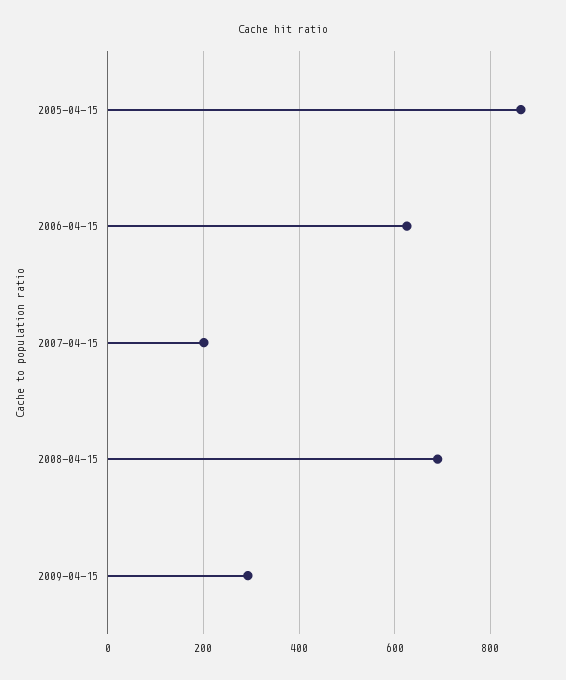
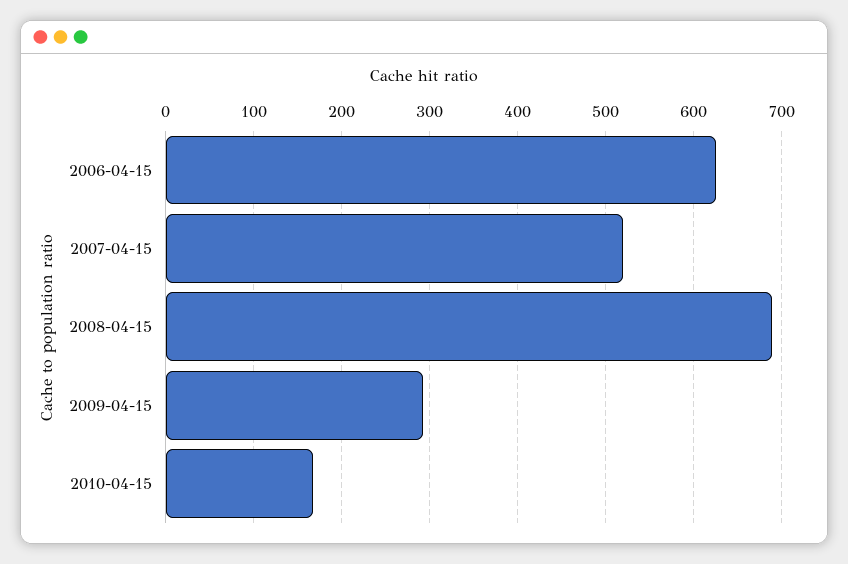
2005-04-15: 860 -> none
2007-04-15: 200 -> 520
2010-04-15: none -> 170

